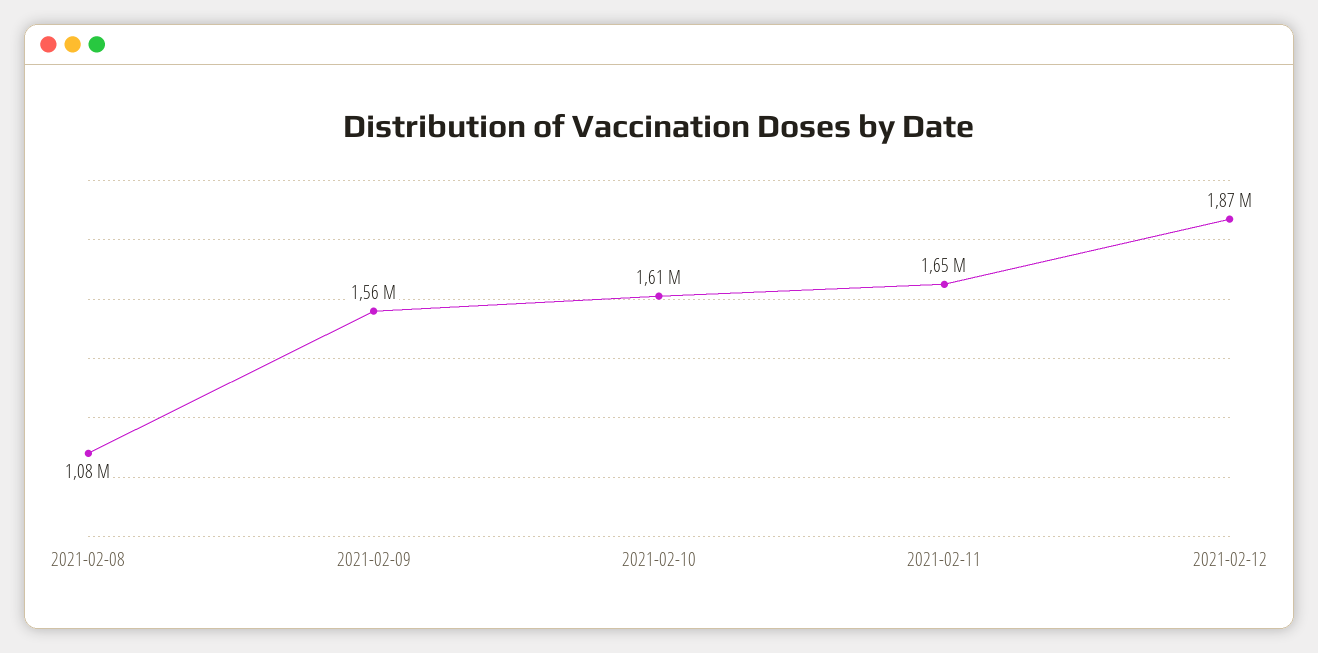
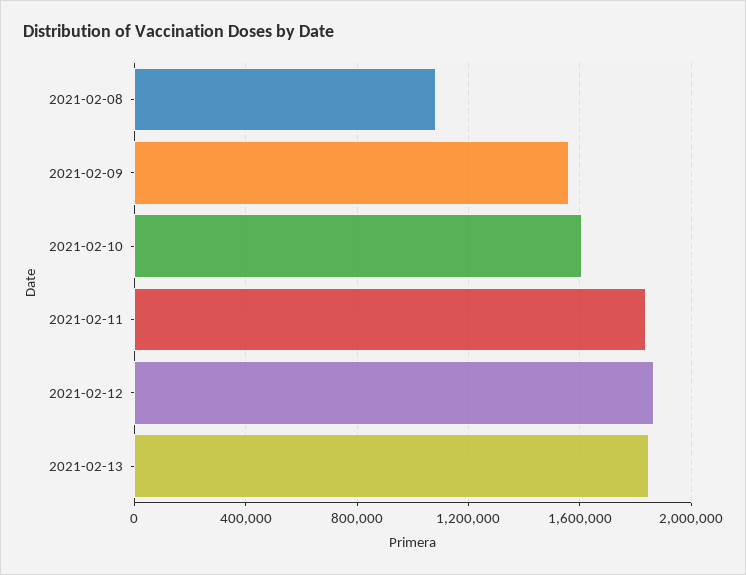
2021-02-11: 1650000 -> 1850000
2021-02-13: none -> 1850000

